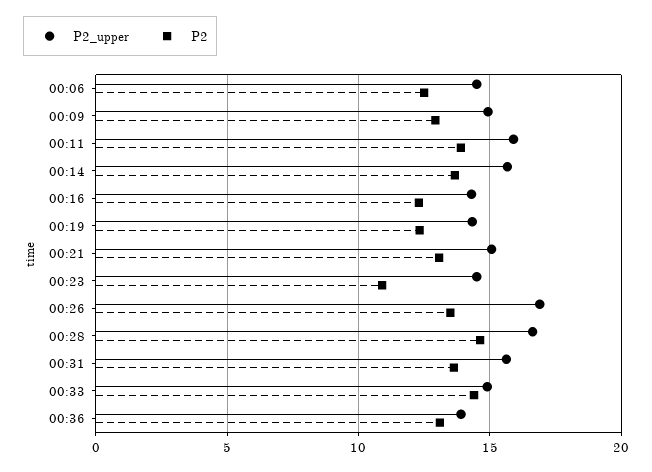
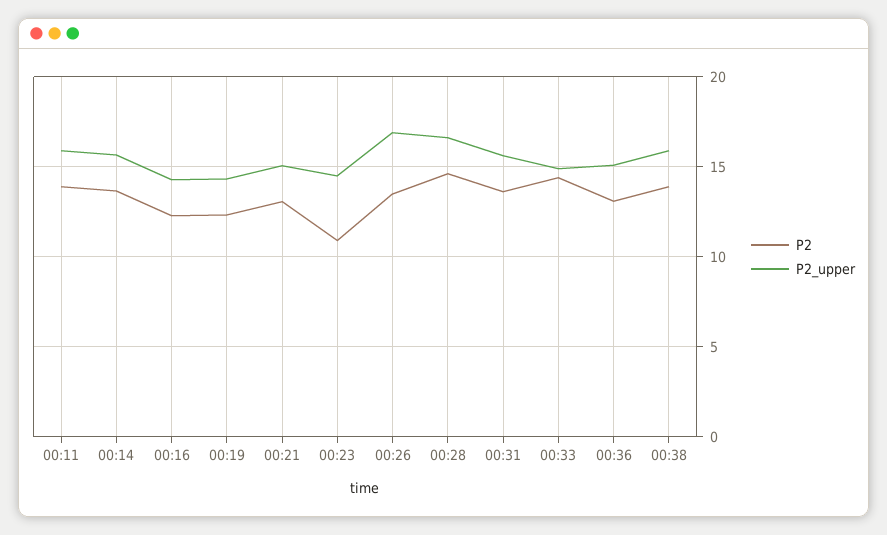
P2_upper, 00:06: 14.5 -> none
P2, 00:06: 12.5 -> none
P2_upper, 00:09: 15 -> none
P2, 00:09: 13 -> none
P2_upper, 00:36: 14 -> 15
P2, 00:38: none -> 14
P2_upper, 00:38: none -> 16

